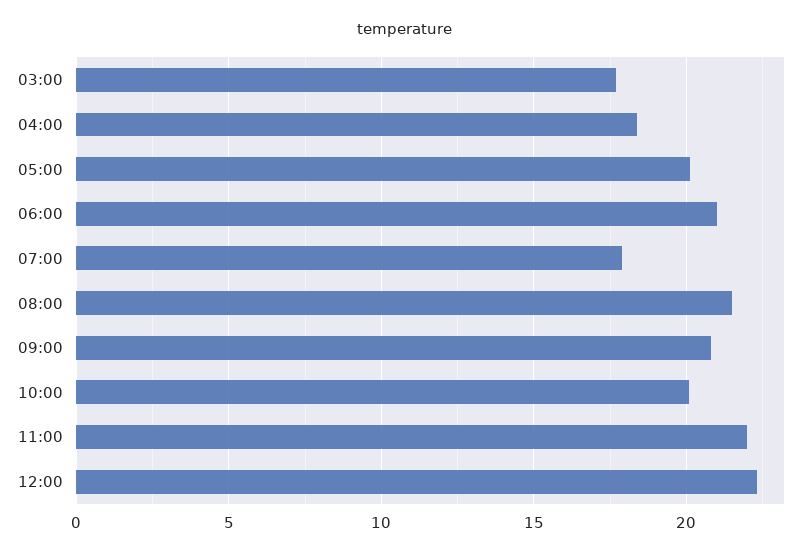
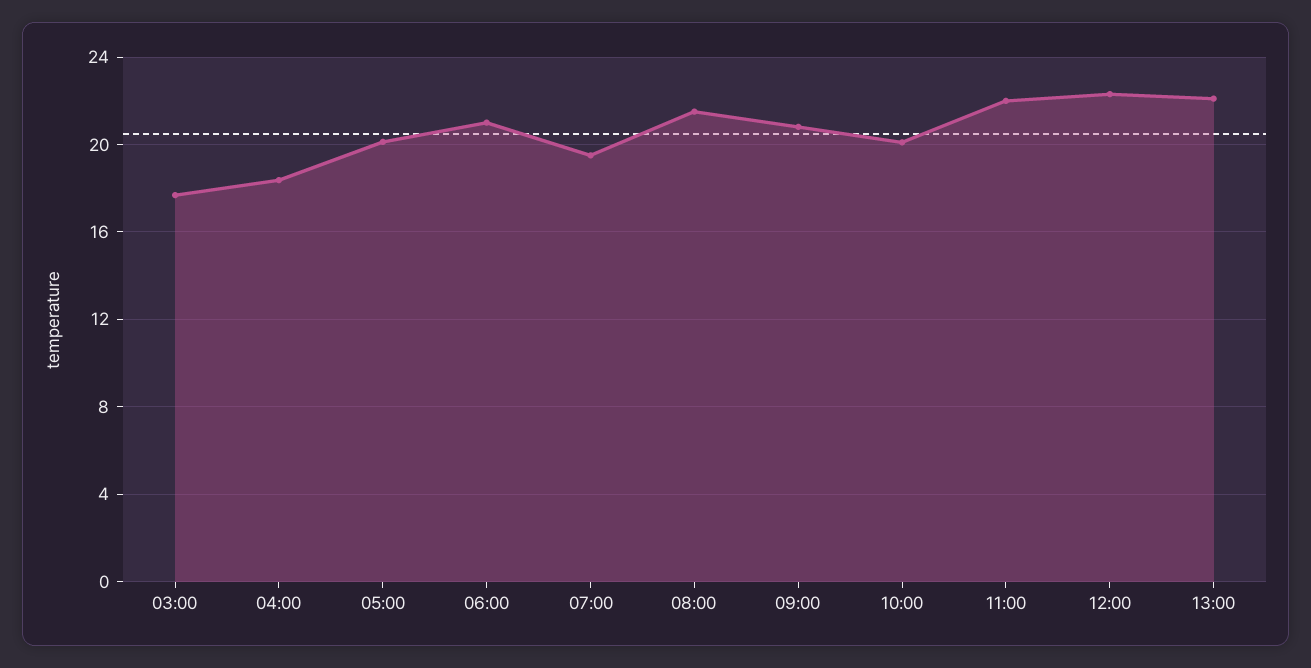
07:00: 18 -> 19.5
13:00: none -> 22

